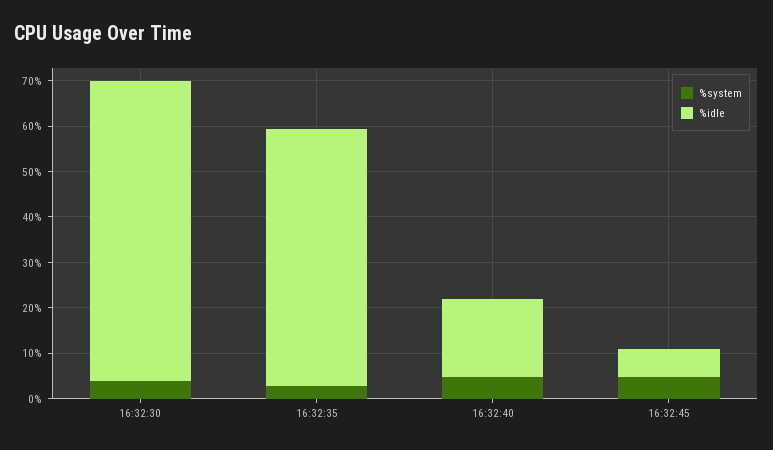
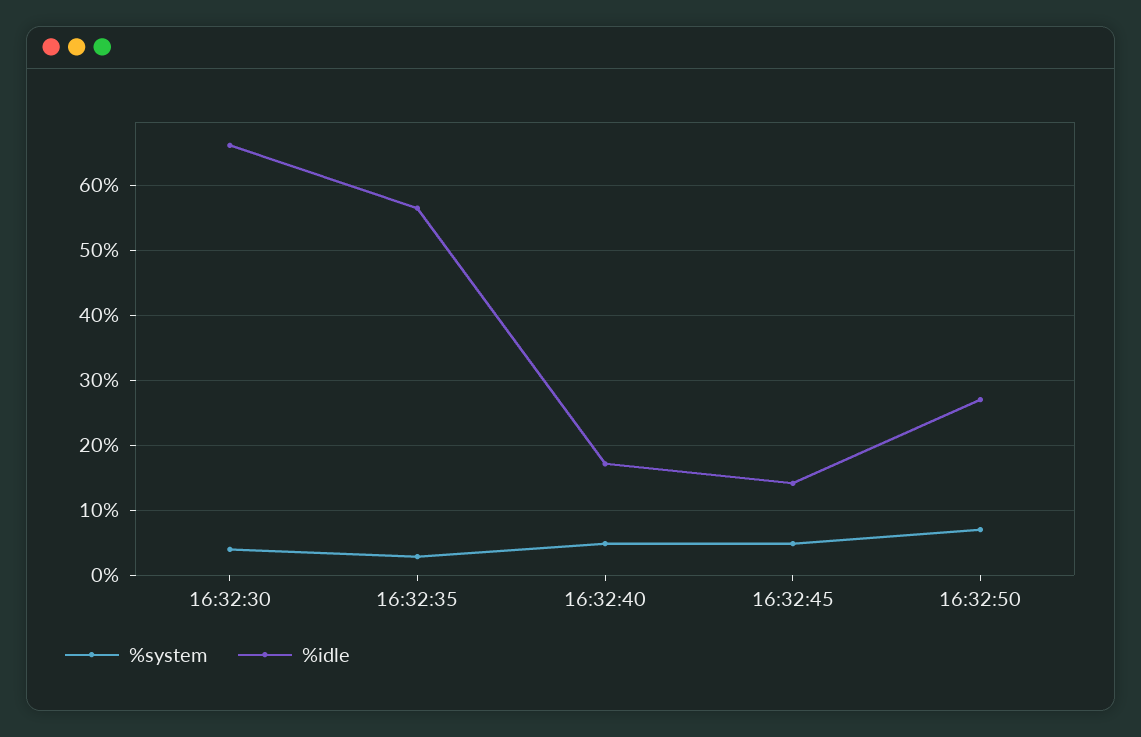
%idle, 16:32:45: 6 -> 14
%system, 16:32:50: none -> 7
%idle, 16:32:50: none -> 27

